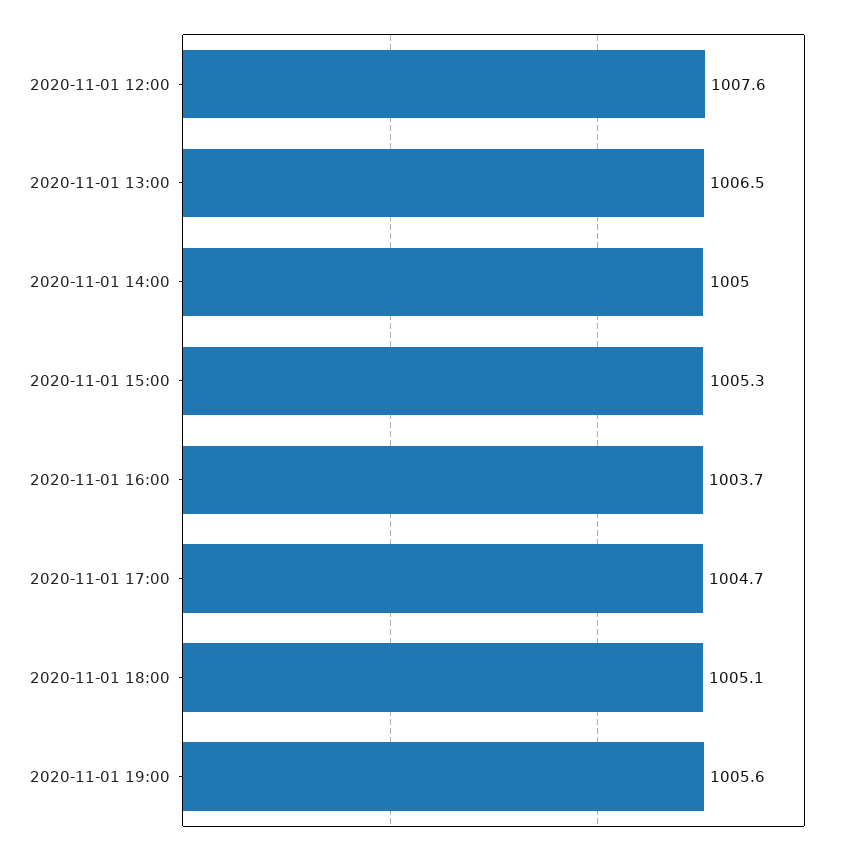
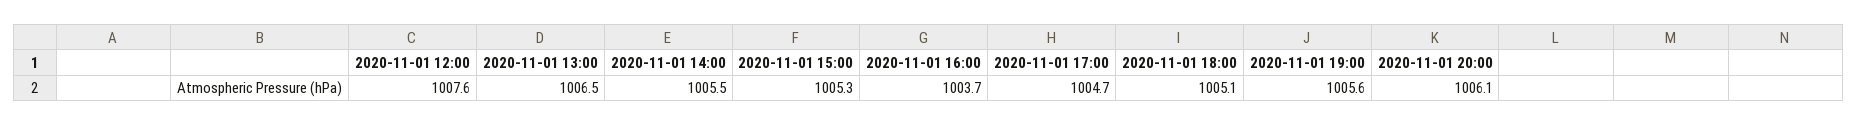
2020-11-01 14:00: 1005 -> 1005.5
2020-11-01 20:00: none -> 1006.1

